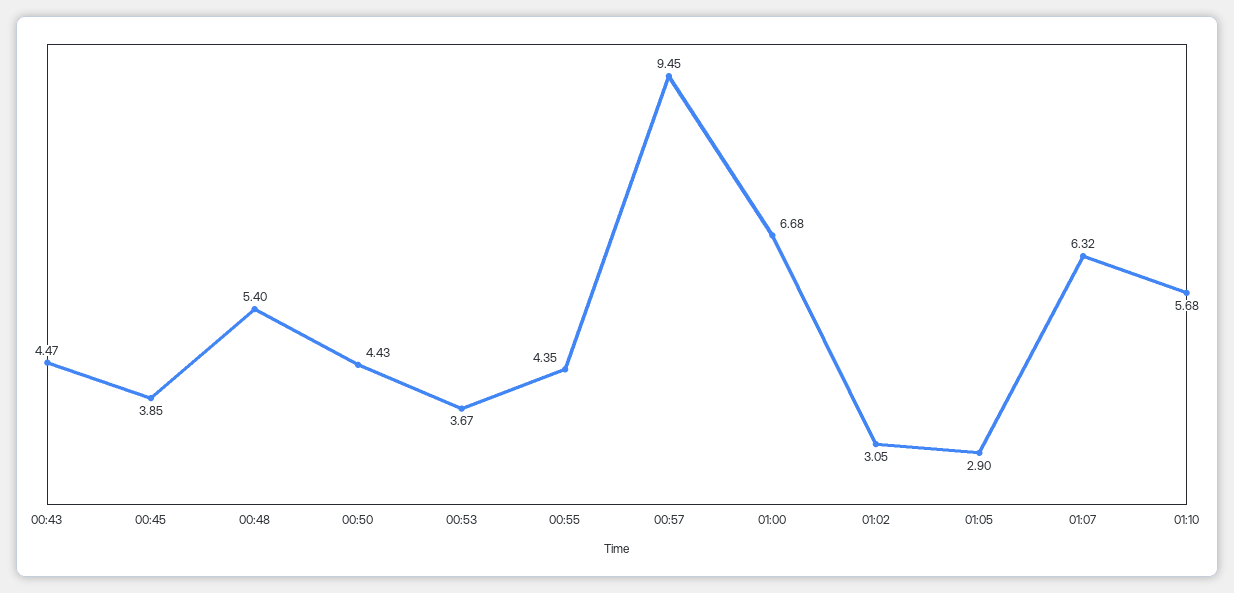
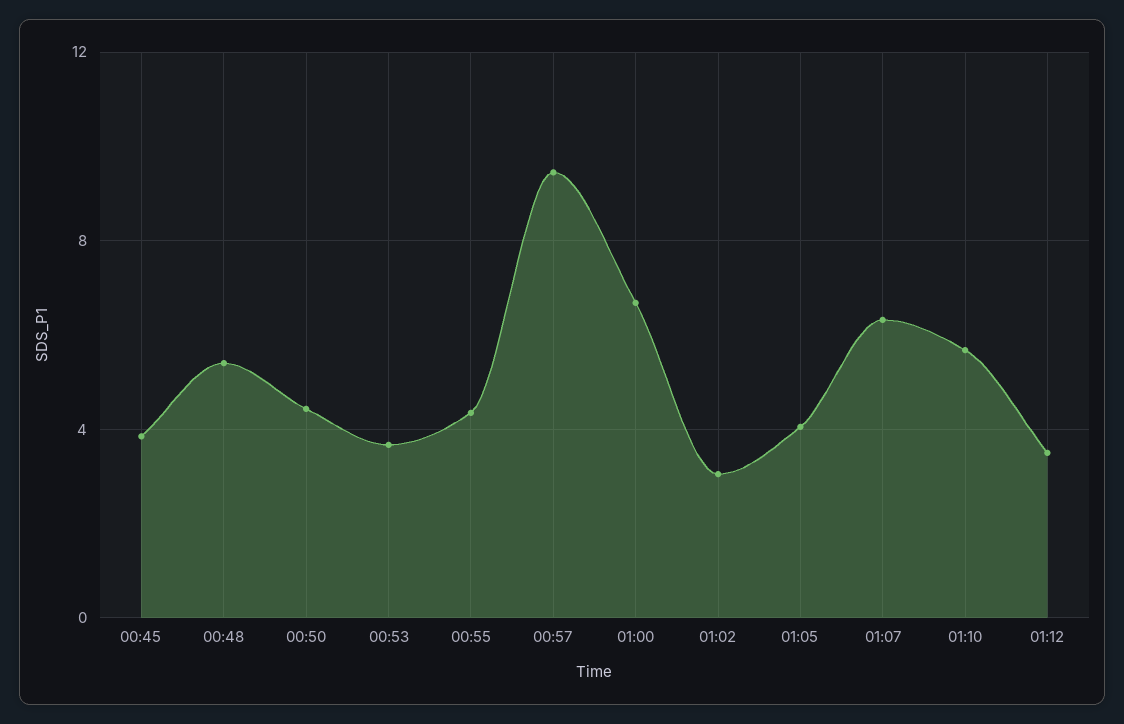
00:43: 4.47 -> none
01:05: 2.9 -> 4
01:12: none -> 3.5

